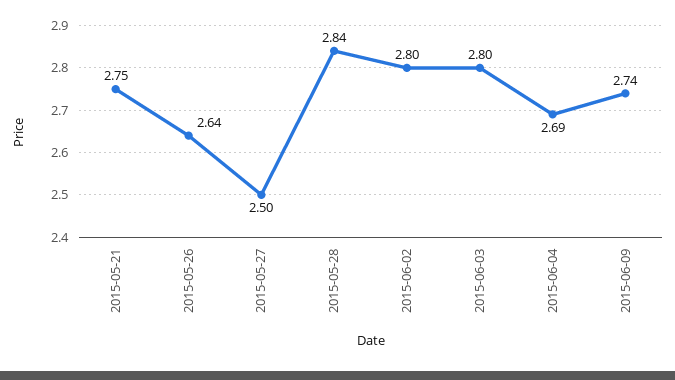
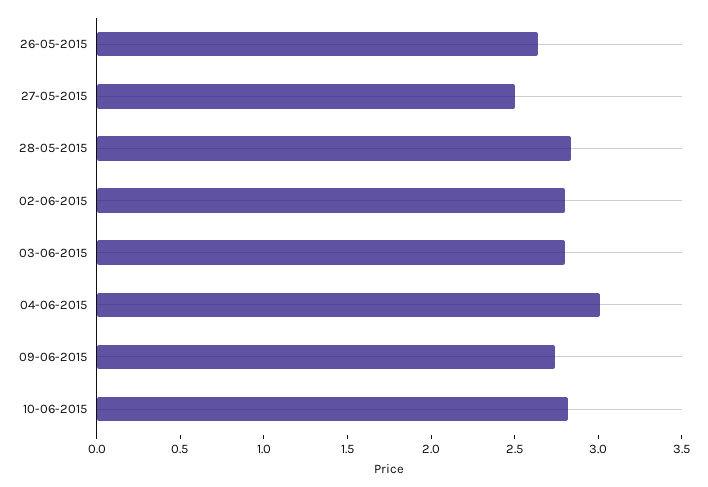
2015-05-21: 2.75 -> none
2015-06-04: 2.69 -> 3
10-06-2015: none -> 2.8

